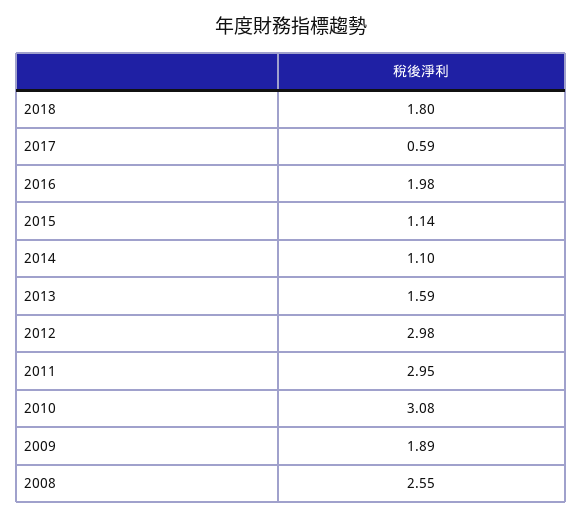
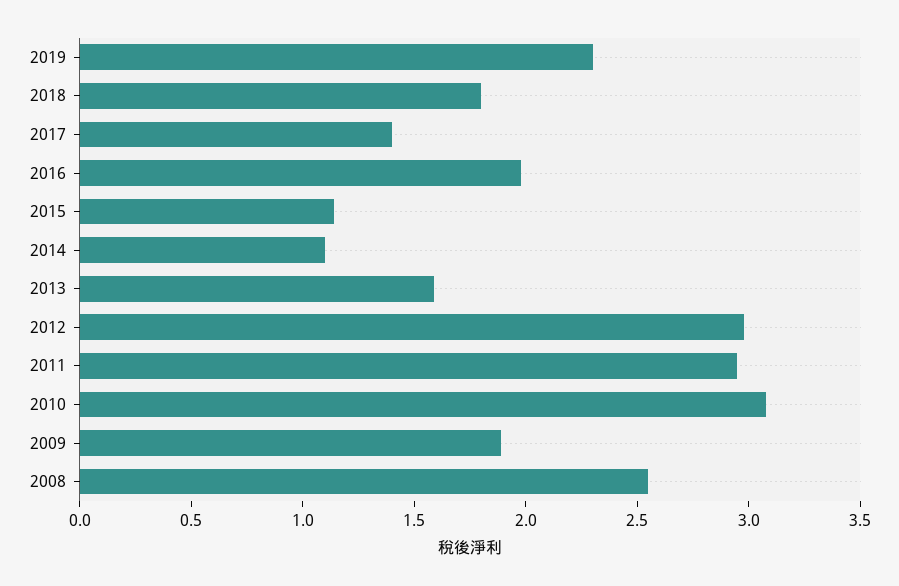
2017: 0.59 -> 1.4
2019: none -> 2.3

